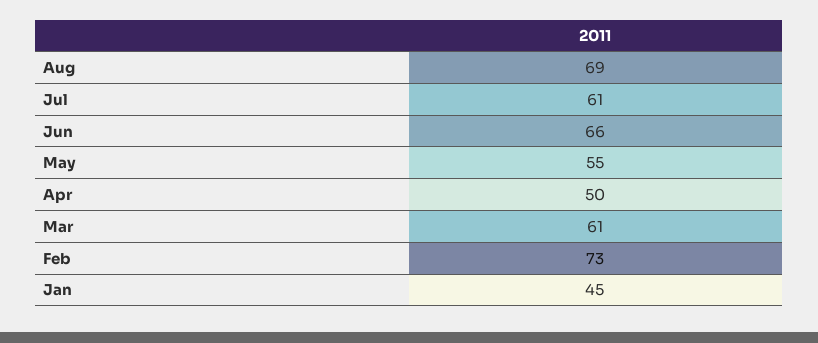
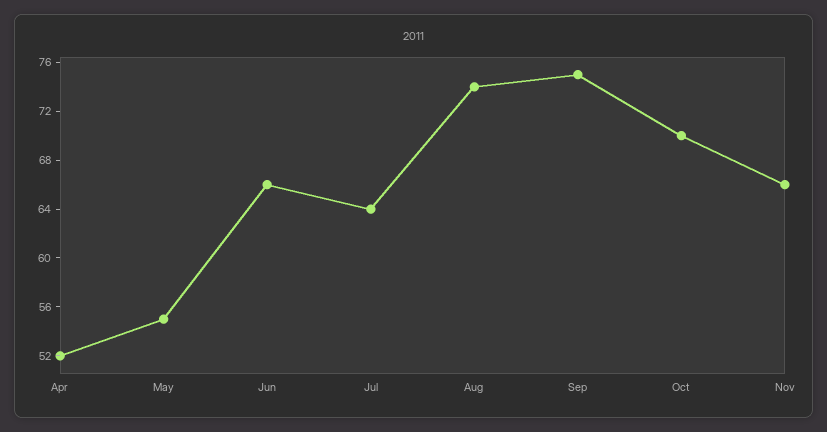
Aug: 69 -> 74
Jul: 61 -> 64
Apr: 50 -> 52
Mar: 61 -> none
Feb: 73 -> none
Jan: 45 -> none
Sep: none -> 75
Oct: none -> 70
Nov: none -> 66

